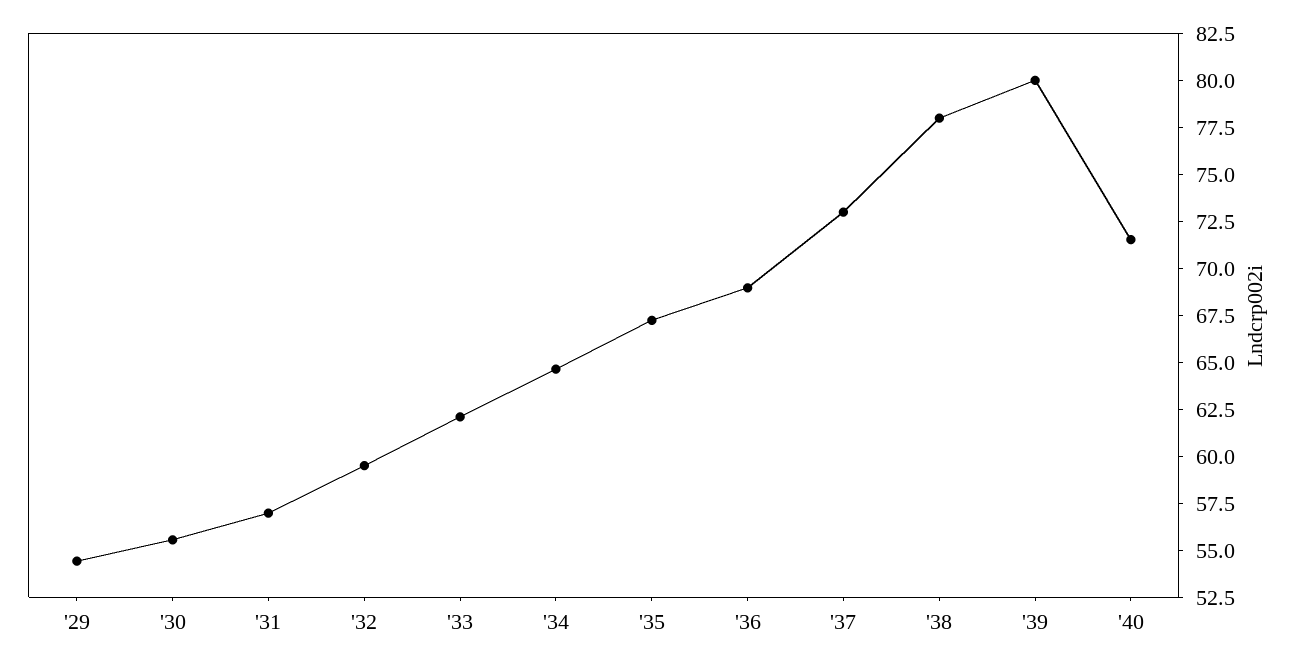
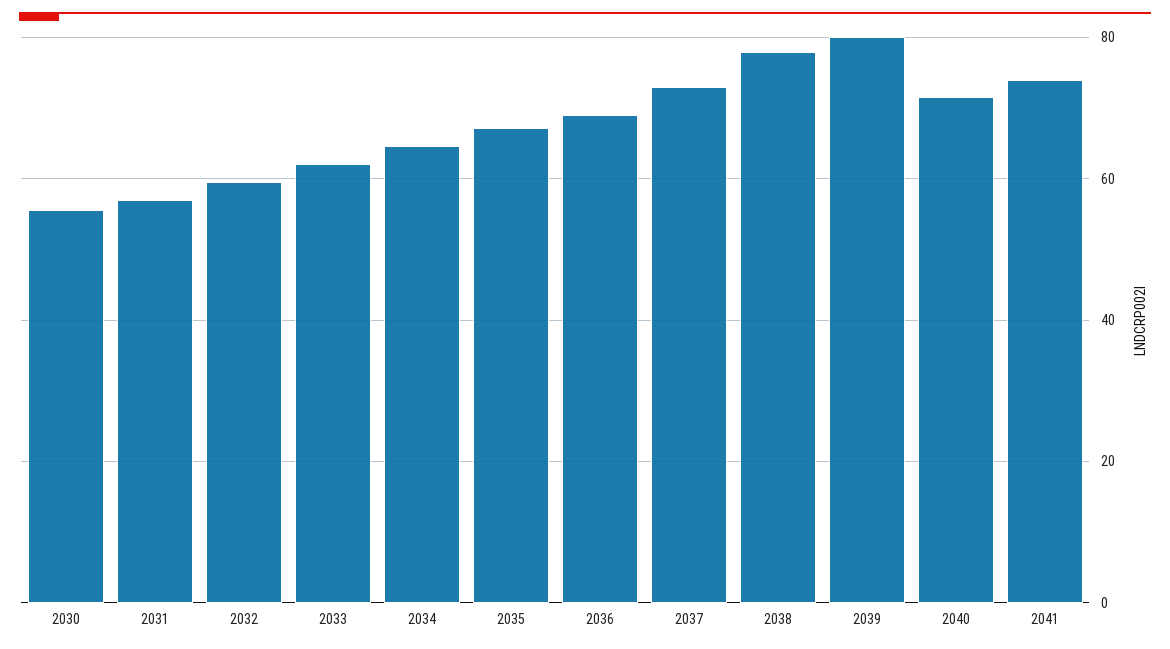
'29: 54.5 -> none
2041: none -> 74

